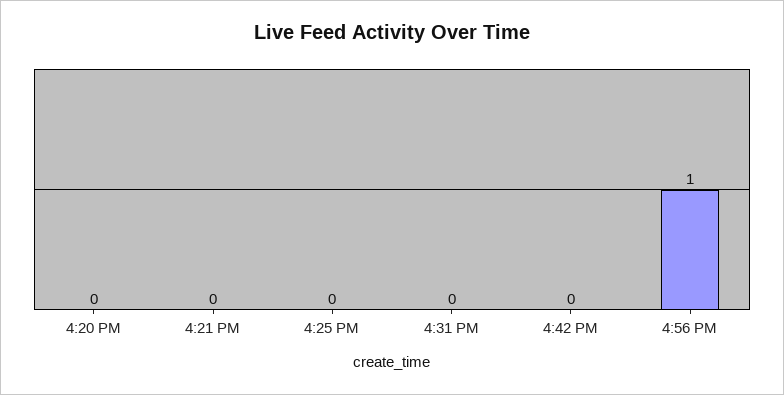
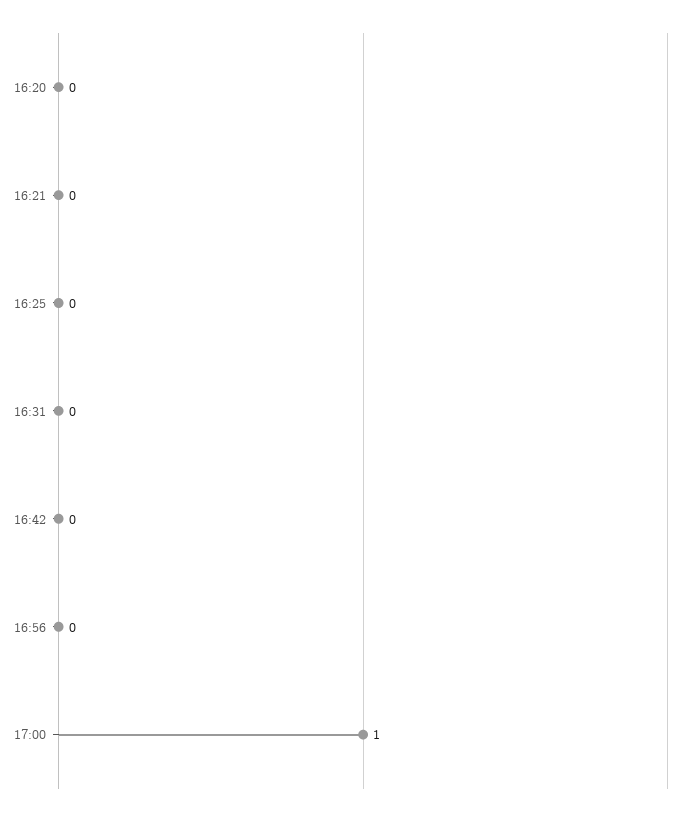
4:56 PM: 1 -> 0
17:00: none -> 1

